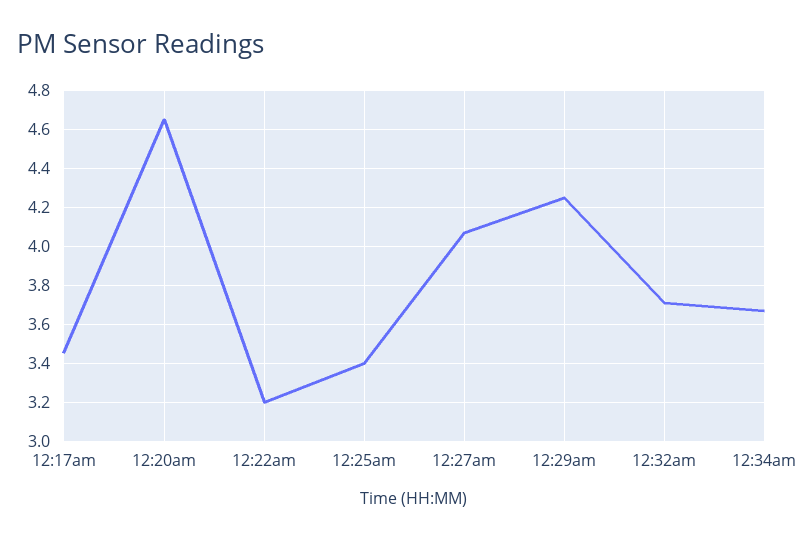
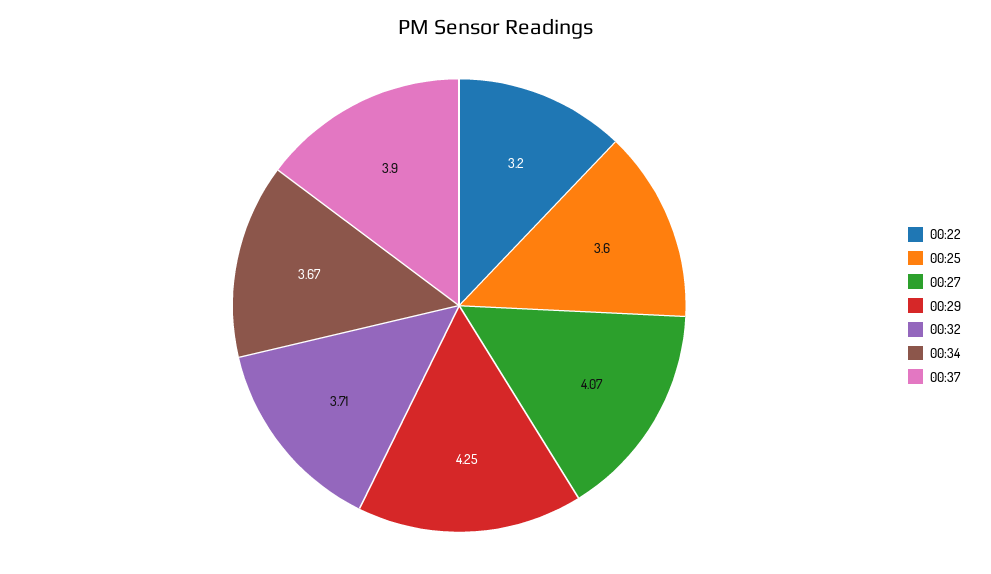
12:17am: 3.45 -> none
12:20am: 4.65 -> none
12:25am: 3.4 -> 3.6
00:37: none -> 3.9

